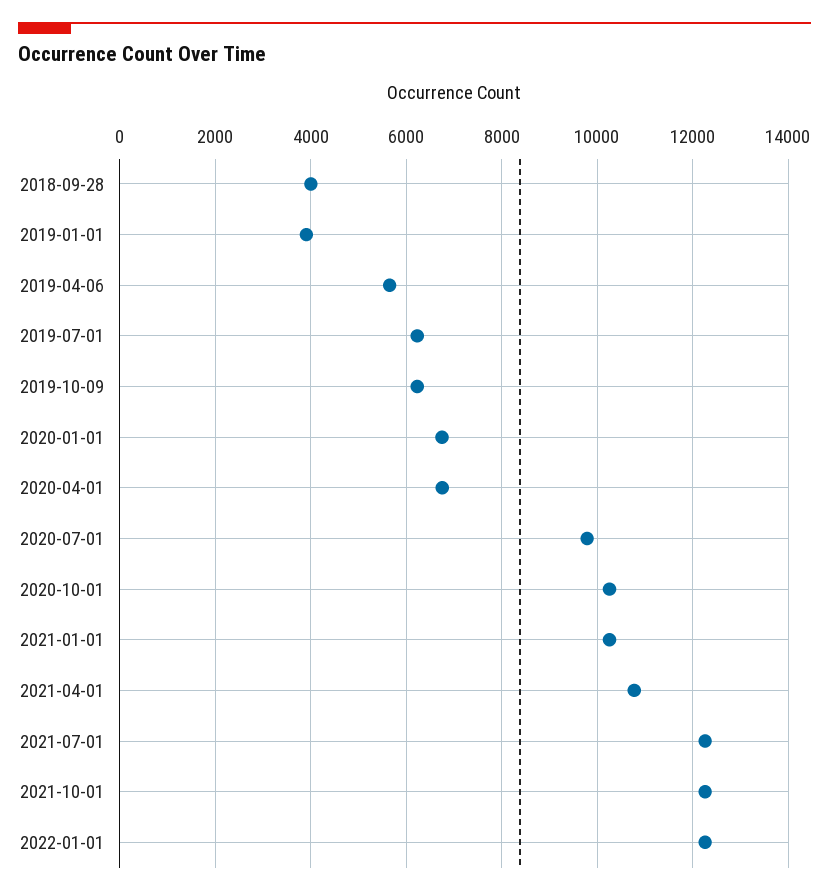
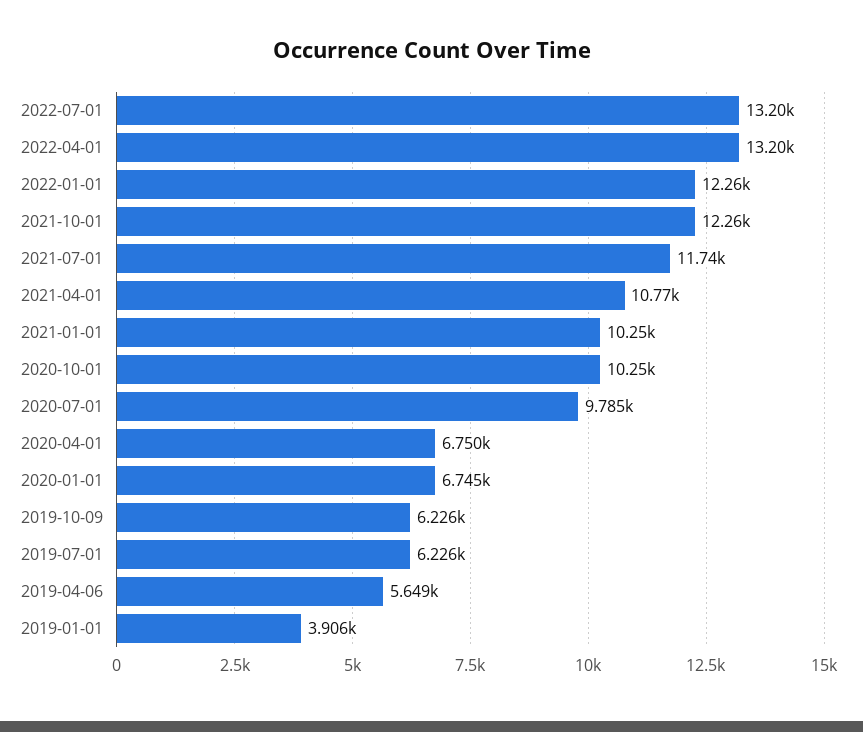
2018-09-28: 4000 -> none
2021-07-01: 12200 -> 11740
2022-07-01: none -> 13200
2022-04-01: none -> 13200

